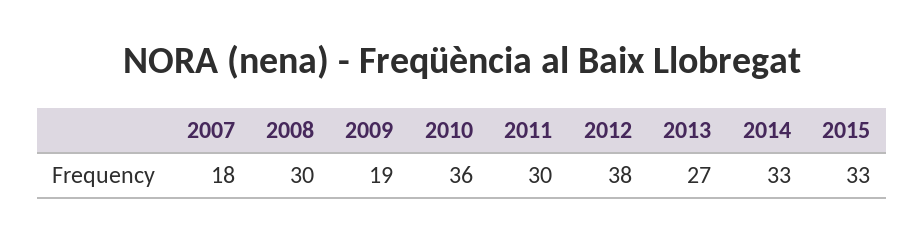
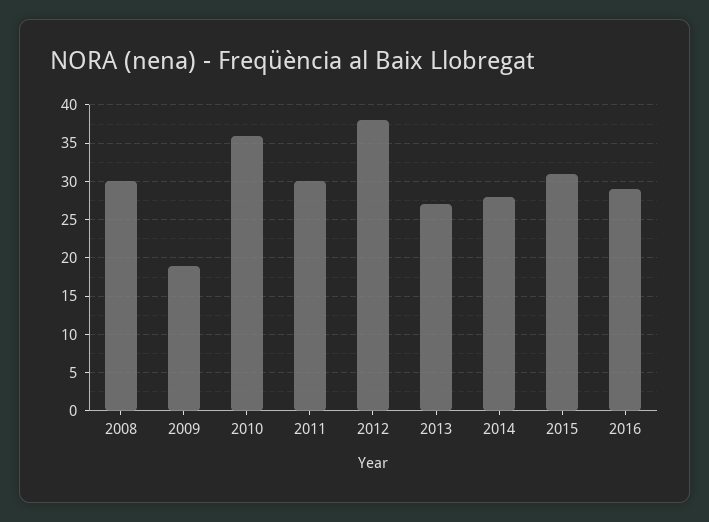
2007: 18 -> none
2014: 33 -> 28
2015: 33 -> 31
2016: none -> 29

